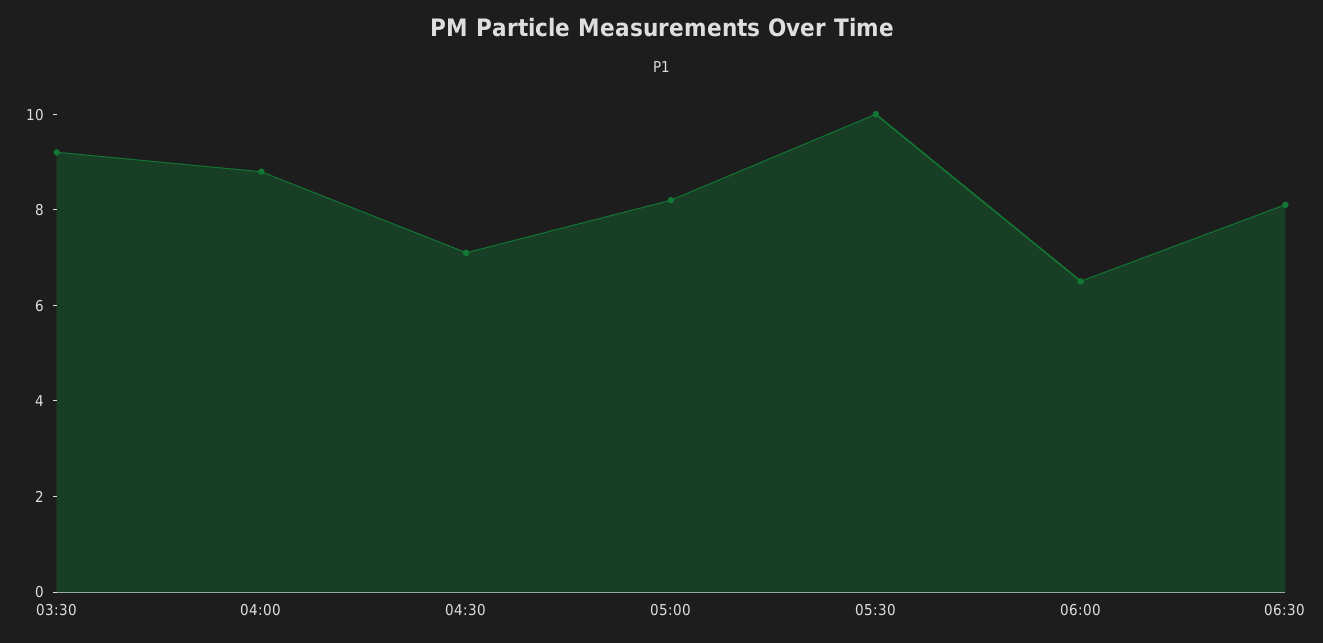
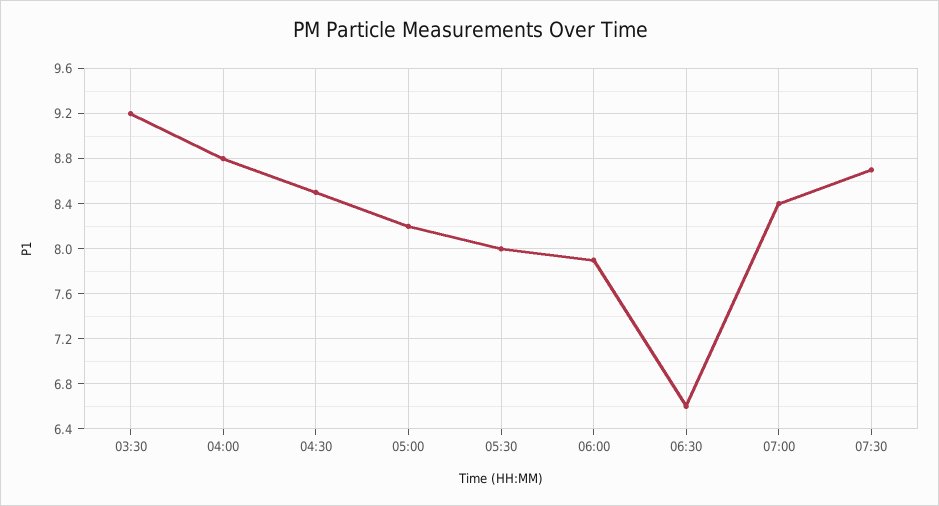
04:30: 7 -> 8.5
05:30: 10 -> 8
06:00: 6.5 -> 7.9
06:30: 8 -> 6.6
07:00: none -> 8.4
07:30: none -> 8.7

